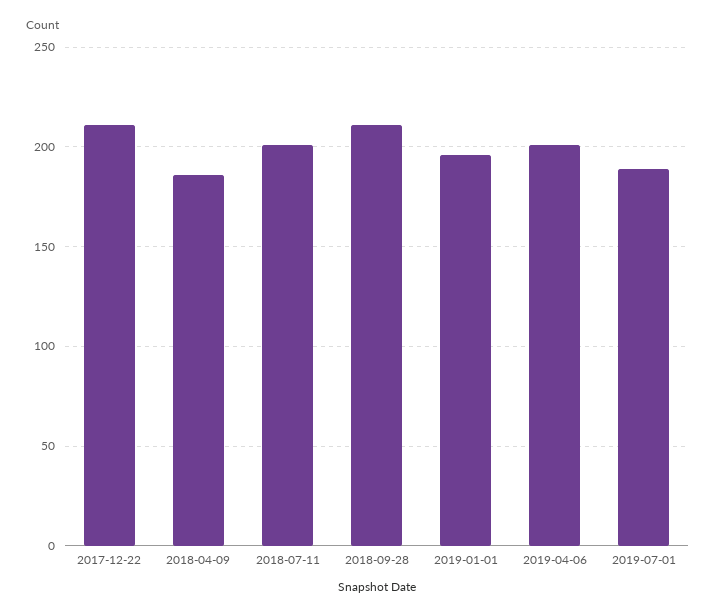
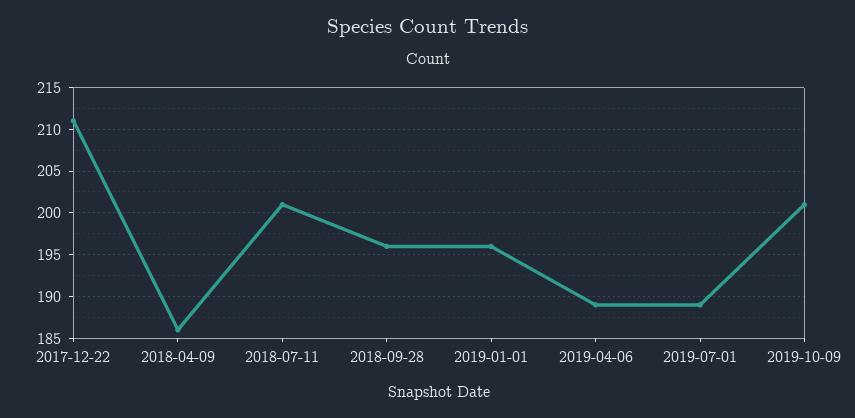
2018-09-28: 210 -> 196
2019-04-06: 200 -> 189
2019-10-09: none -> 201

